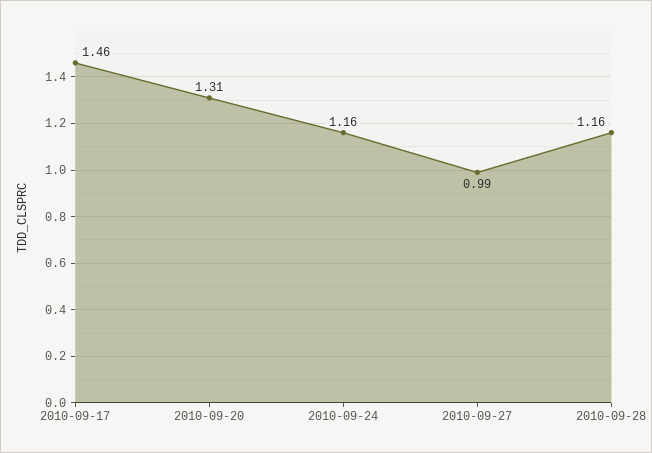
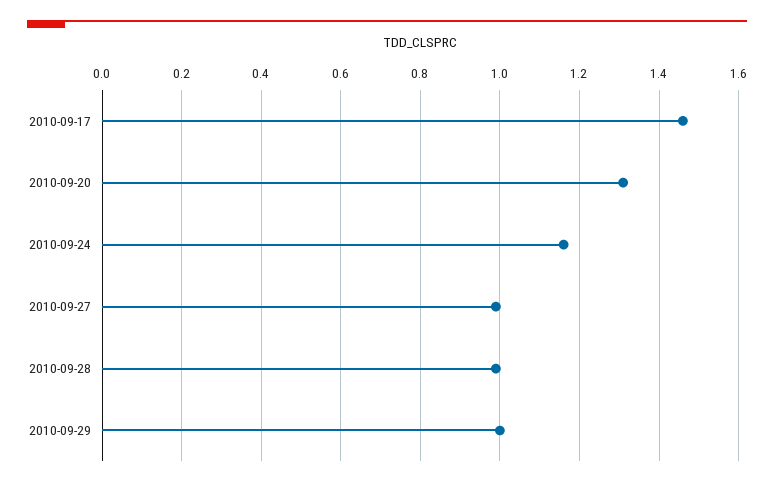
2010-09-28: 1.16 -> 1
2010-09-29: none -> 1

